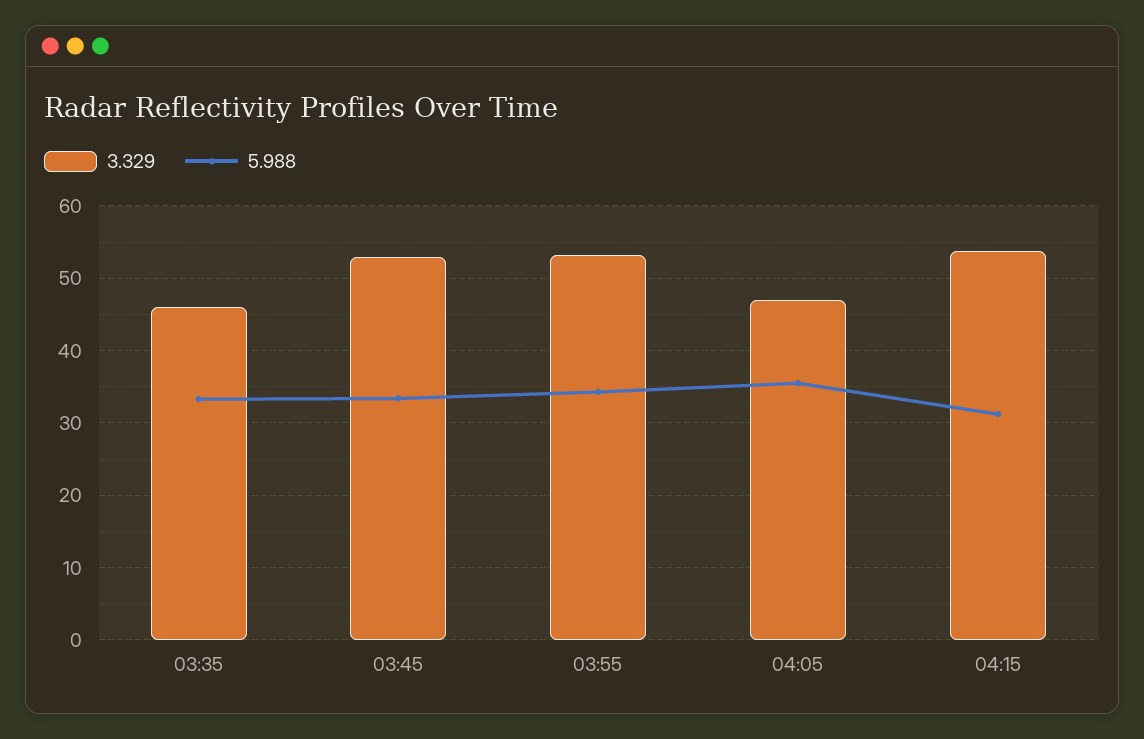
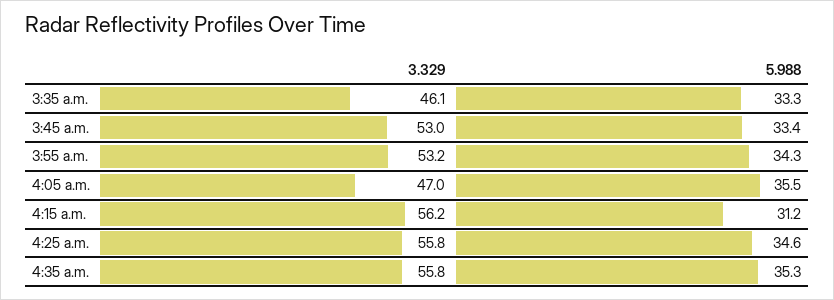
3.329, 04:15: 54 -> 56.2
3.329, 4:25 a.m.: none -> 55.8
5.988, 4:25 a.m.: none -> 34.6
3.329, 4:35 a.m.: none -> 55.8
5.988, 4:35 a.m.: none -> 35.3

